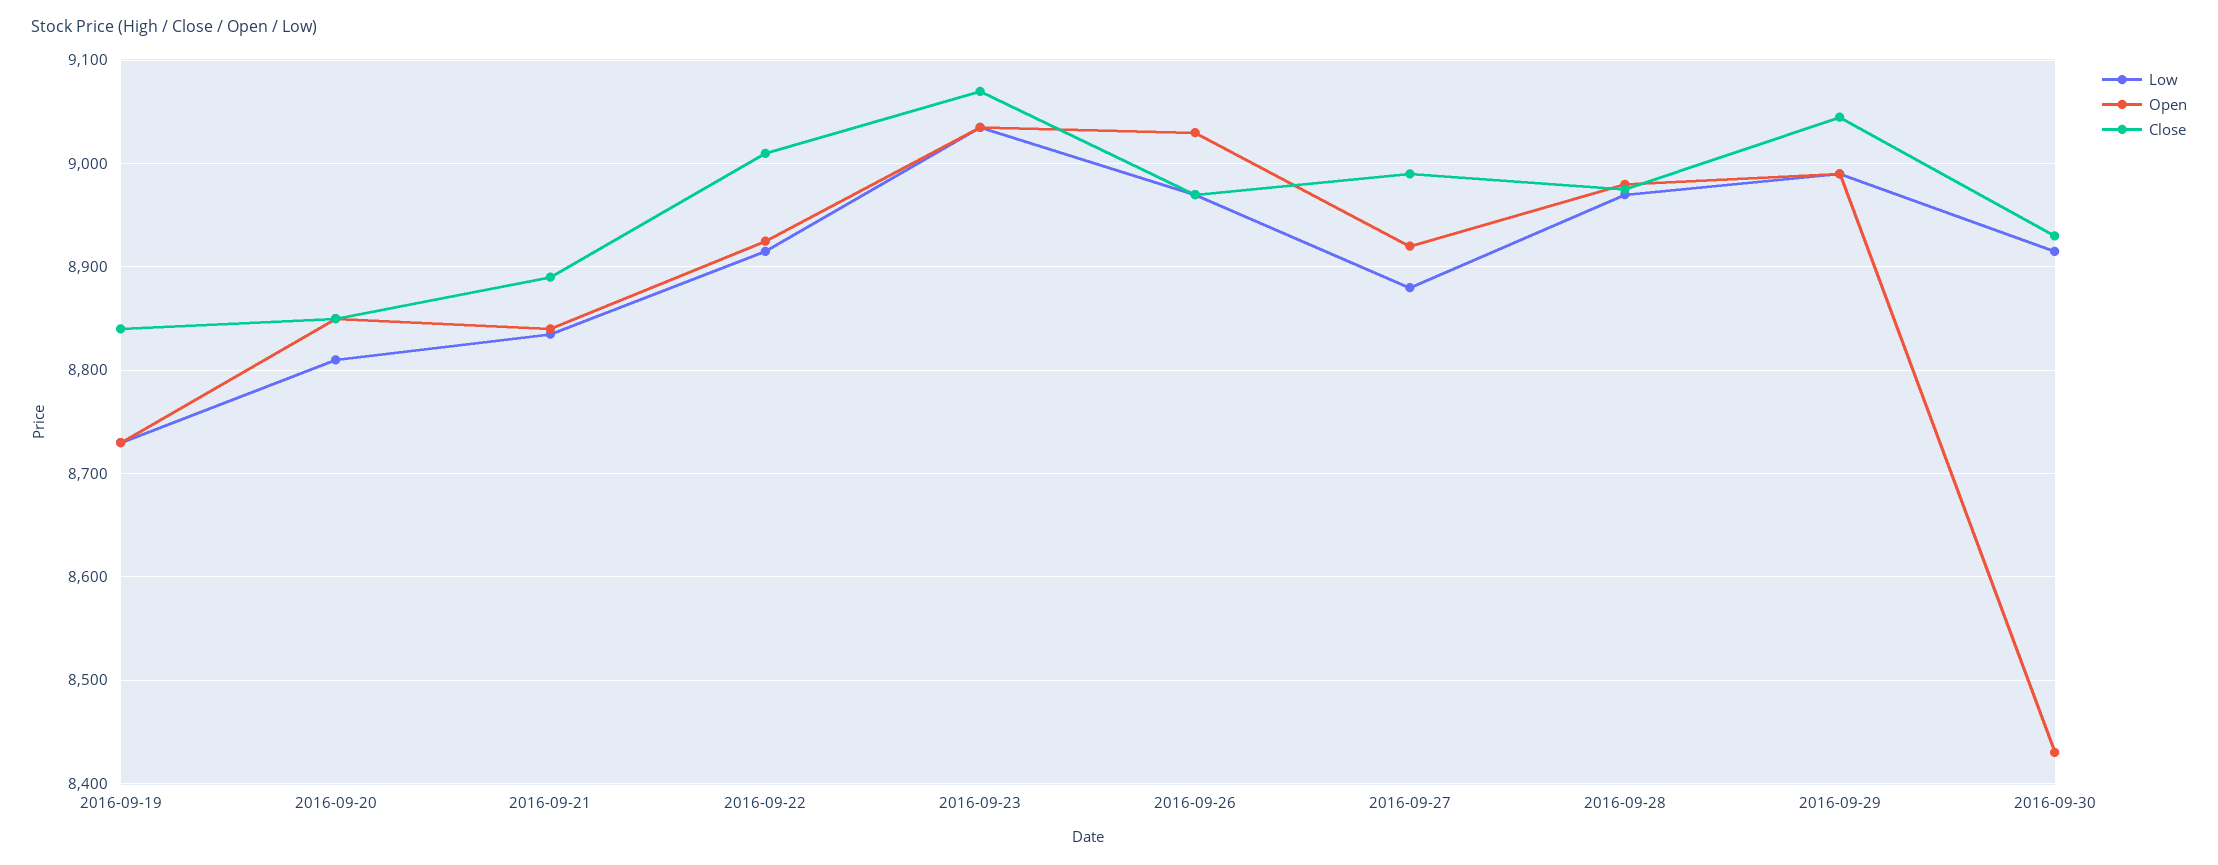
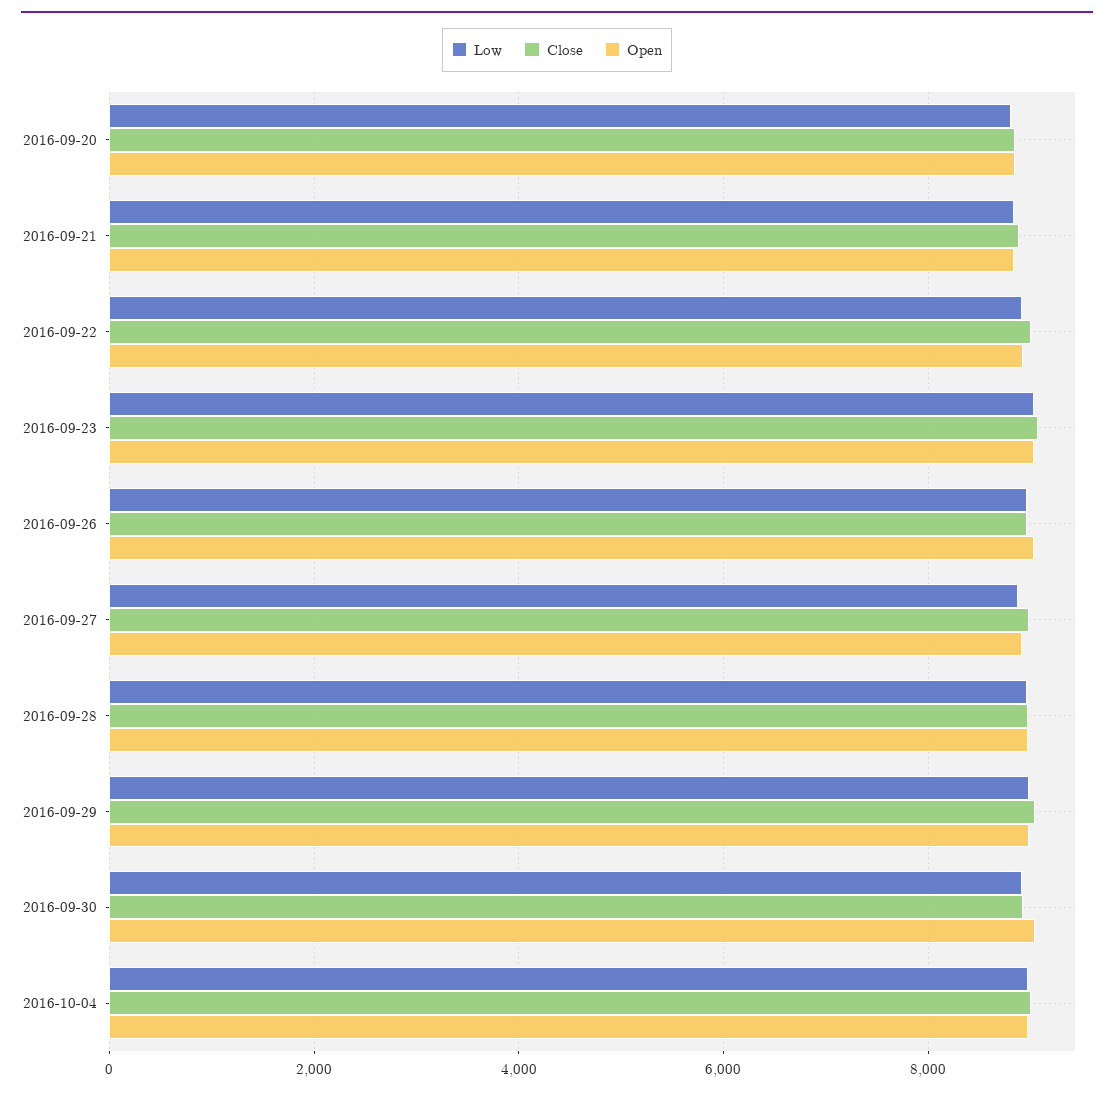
Low, 2016-09-19: 8730 -> none
Open, 2016-09-19: 8730 -> none
Close, 2016-09-19: 8840 -> none
Open, 2016-09-30: 8430 -> 9000
Low, 2016-10-04: none -> 9000
Close, 2016-10-04: none -> 9000
Open, 2016-10-04: none -> 9000

